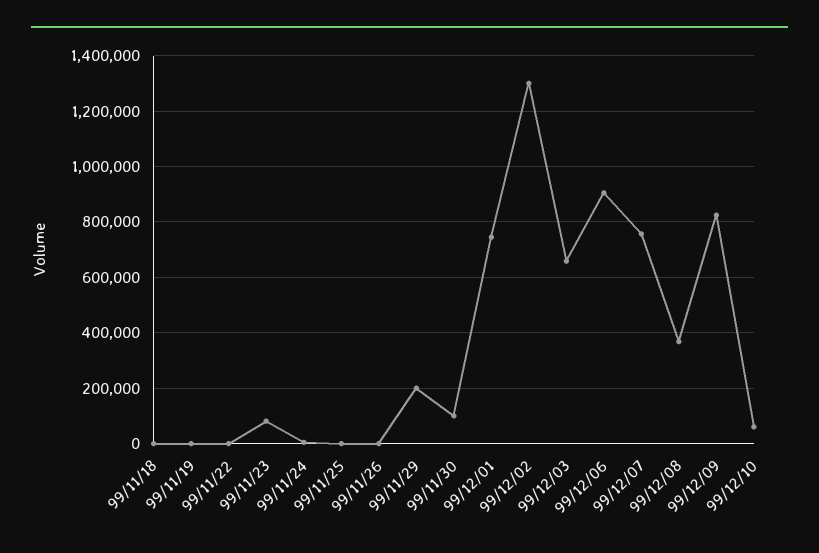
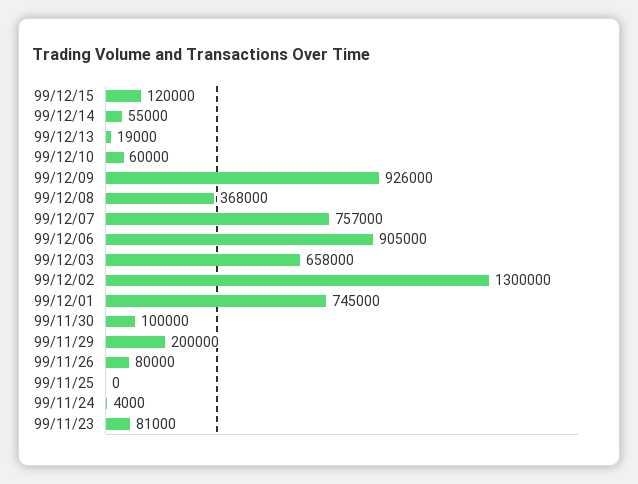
99/11/18: 0 -> none
99/11/19: 0 -> none
99/11/22: 0 -> none
99/11/26: 0 -> 80000
99/12/09: 825000 -> 926000
99/12/15: none -> 120000
99/12/14: none -> 55000
99/12/13: none -> 19000

